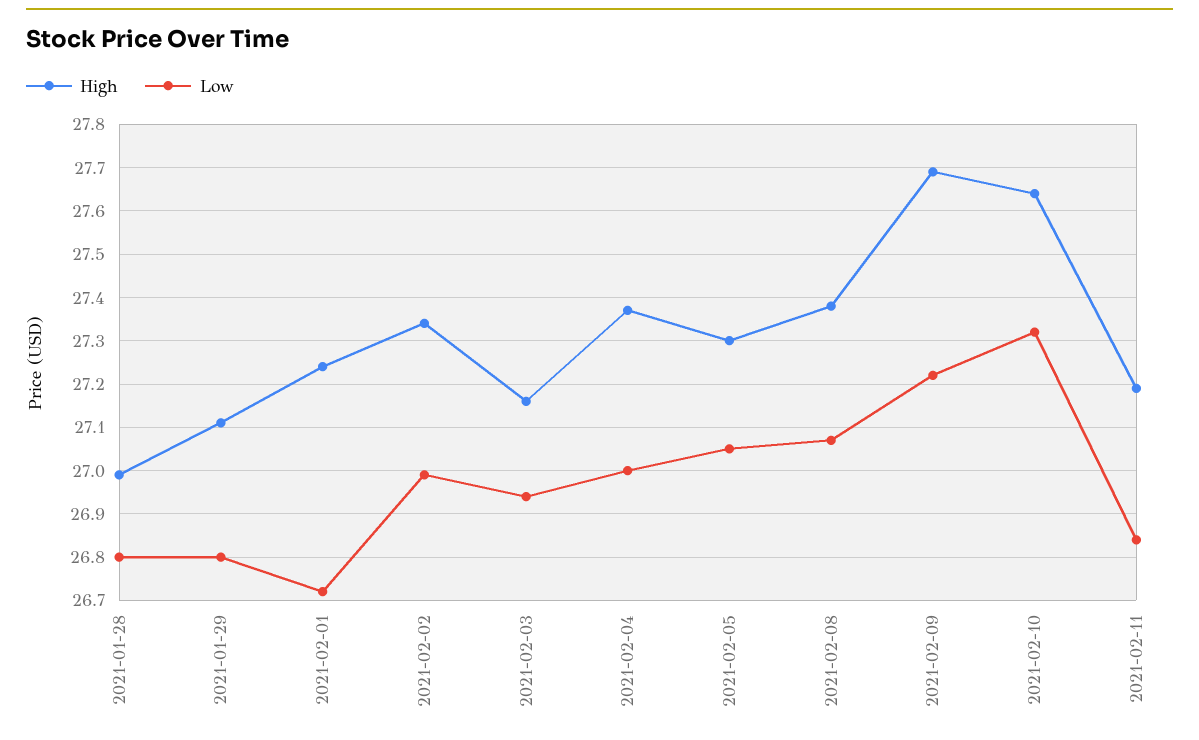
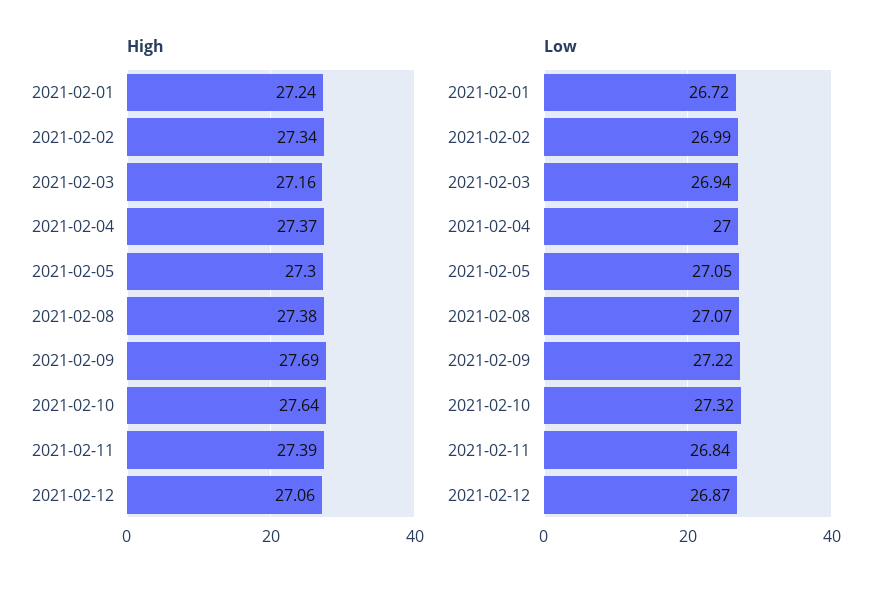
High, 2021-01-28: 27 -> none
Low, 2021-01-28: 26.8 -> none
High, 2021-01-29: 27.1 -> none
Low, 2021-01-29: 26.8 -> none
High, 2021-02-11: 27.2 -> 27.39
High, 2021-02-12: none -> 27.06
Low, 2021-02-12: none -> 26.87

